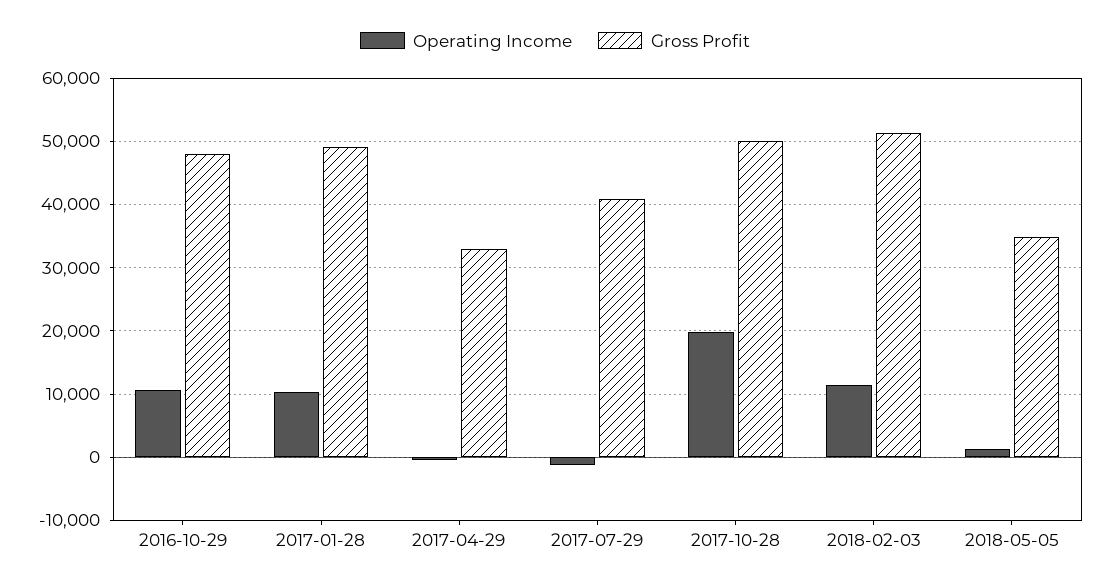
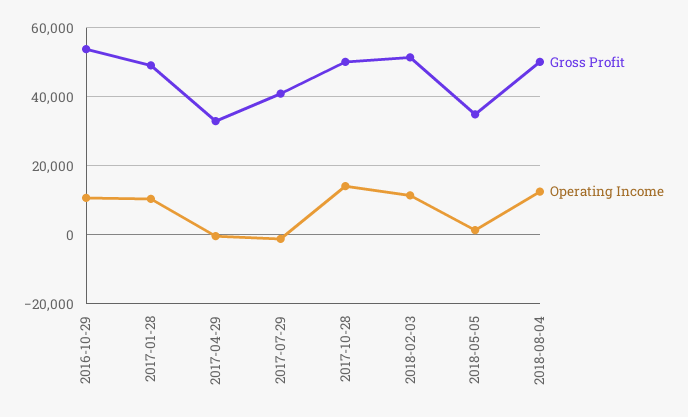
Gross Profit, 2016-10-29: 48000 -> 54000
Operating Income, 2017-10-28: 20000 -> 14000
Gross Profit, 2018-08-04: none -> 50000
Operating Income, 2018-08-04: none -> 12000

